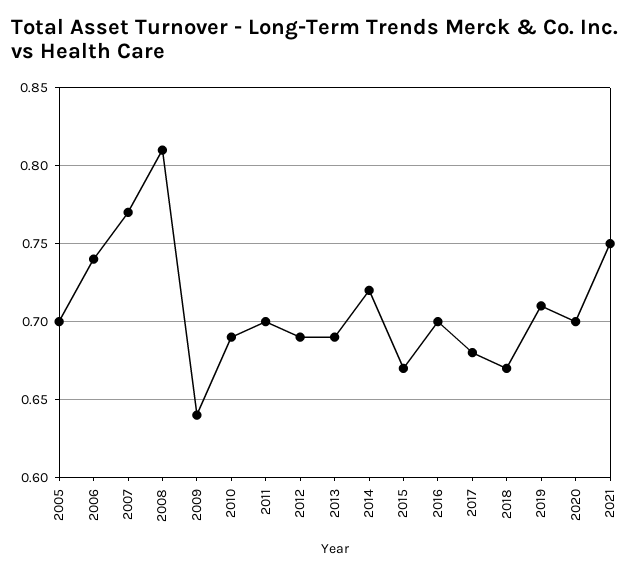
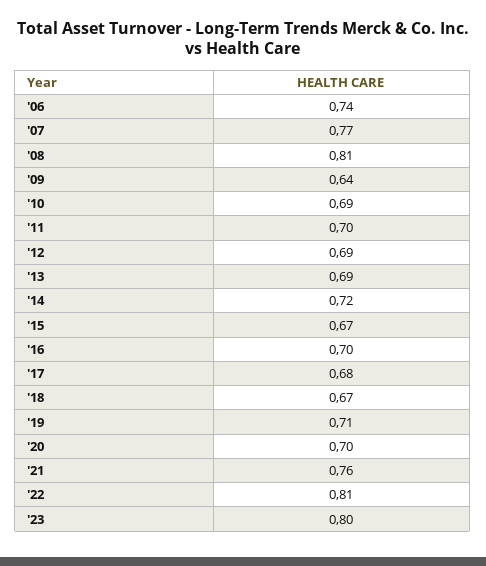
2005: 0.7 -> none
2021: 0.75 -> 0.76
'22: none -> 0.81
'23: none -> 0.8

